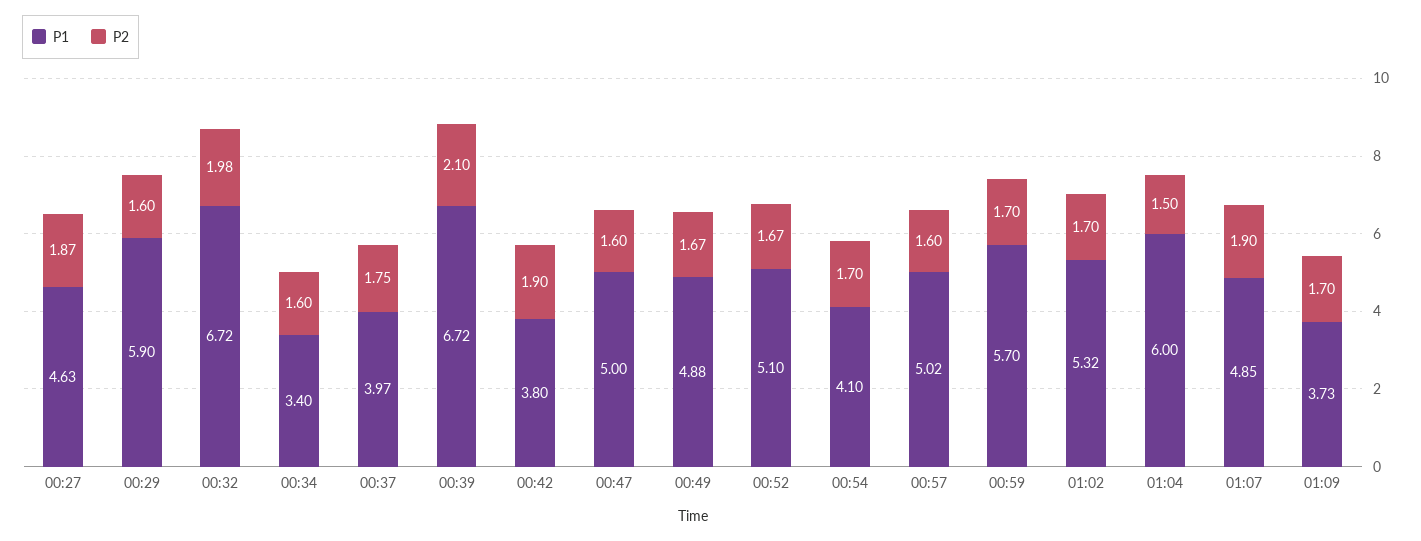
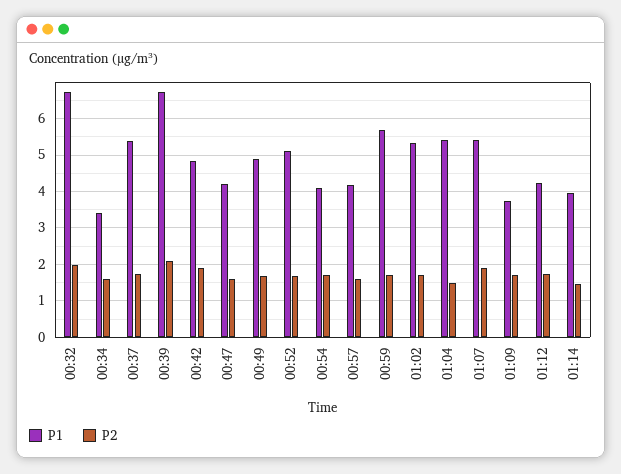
P1, 00:27: 4.63 -> none
P2, 00:27: 1.87 -> none
P1, 00:29: 5.9 -> none
P2, 00:29: 1.6 -> none
P1, 00:37: 3.97 -> 5.4
P1, 00:42: 3.8 -> 4.8
P1, 00:47: 5 -> 4.2
P1, 00:57: 5.02 -> 4.2
P1, 01:04: 6 -> 5.4
P1, 01:07: 4.85 -> 5.4
P1, 01:12: none -> 4.2
P2, 01:12: none -> 1.8
P1, 01:14: none -> 4
P2, 01:14: none -> 1.4

